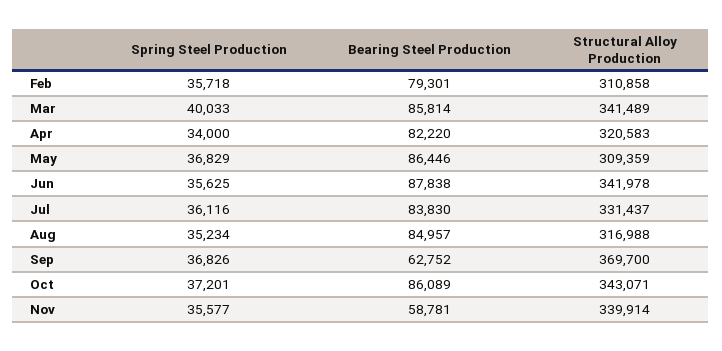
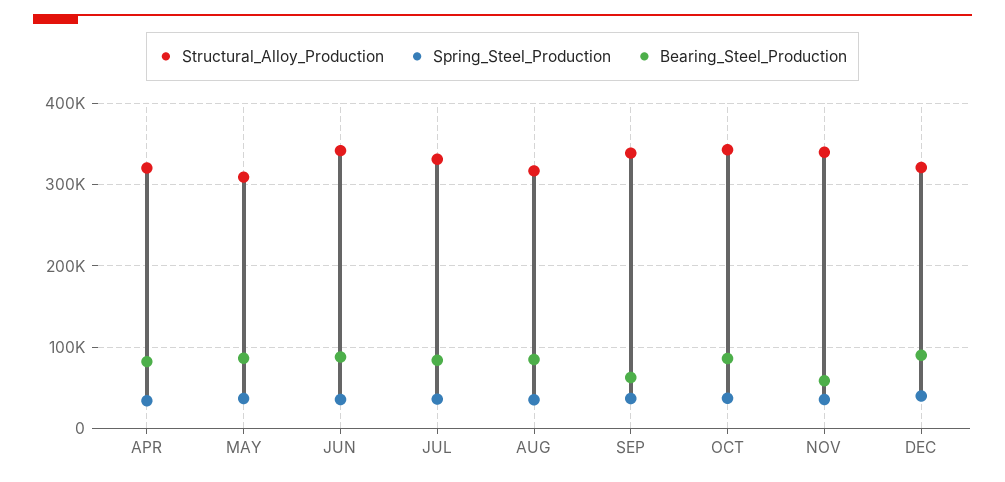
Spring Steel Production, Feb: 35718 -> none
Bearing Steel Production, Feb: 79301 -> none
Structural Alloy Production, Feb: 310858 -> none
Spring Steel Production, Mar: 40033 -> none
Bearing Steel Production, Mar: 85814 -> none
Structural Alloy Production, Mar: 341489 -> none
Structural Alloy Production, Sep: 369700 -> 340000
Structural Alloy Production, DEC: none -> 320000
Spring Steel Production, DEC: none -> 40000
Bearing Steel Production, DEC: none -> 90000

